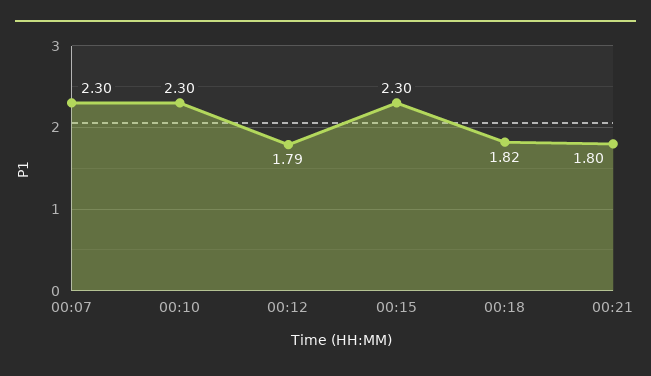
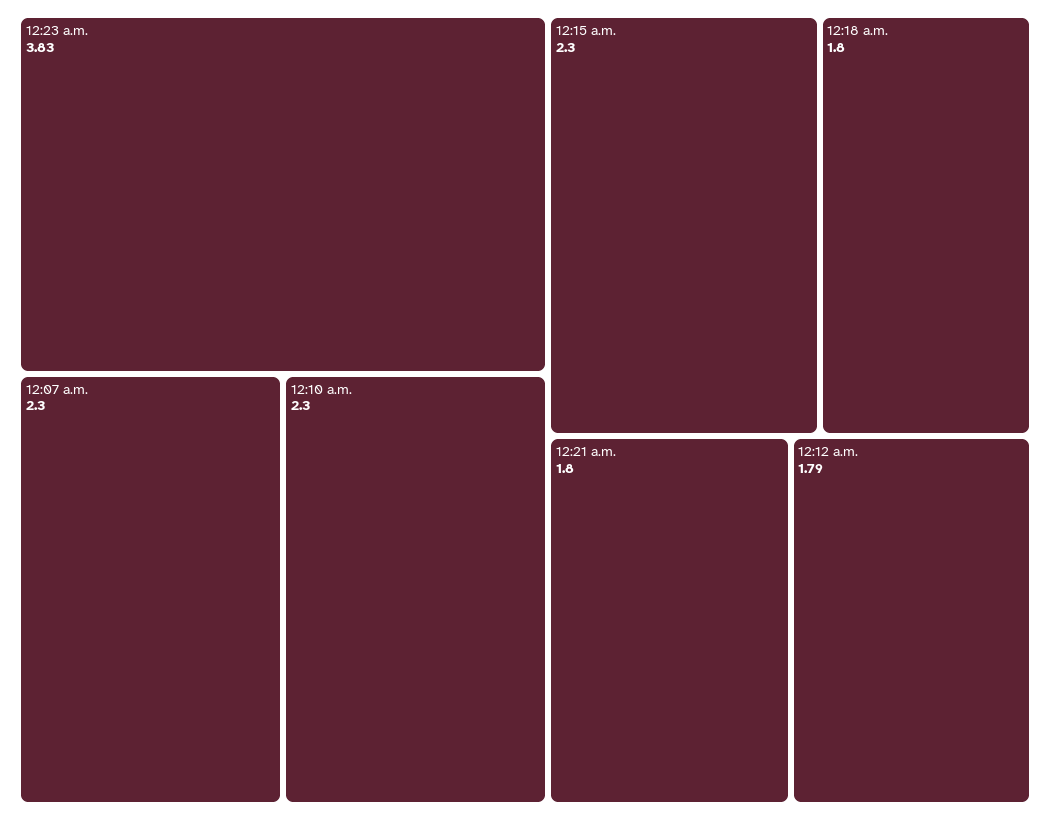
00:18: 1.82 -> 1.8
12:23 a.m.: none -> 3.83

